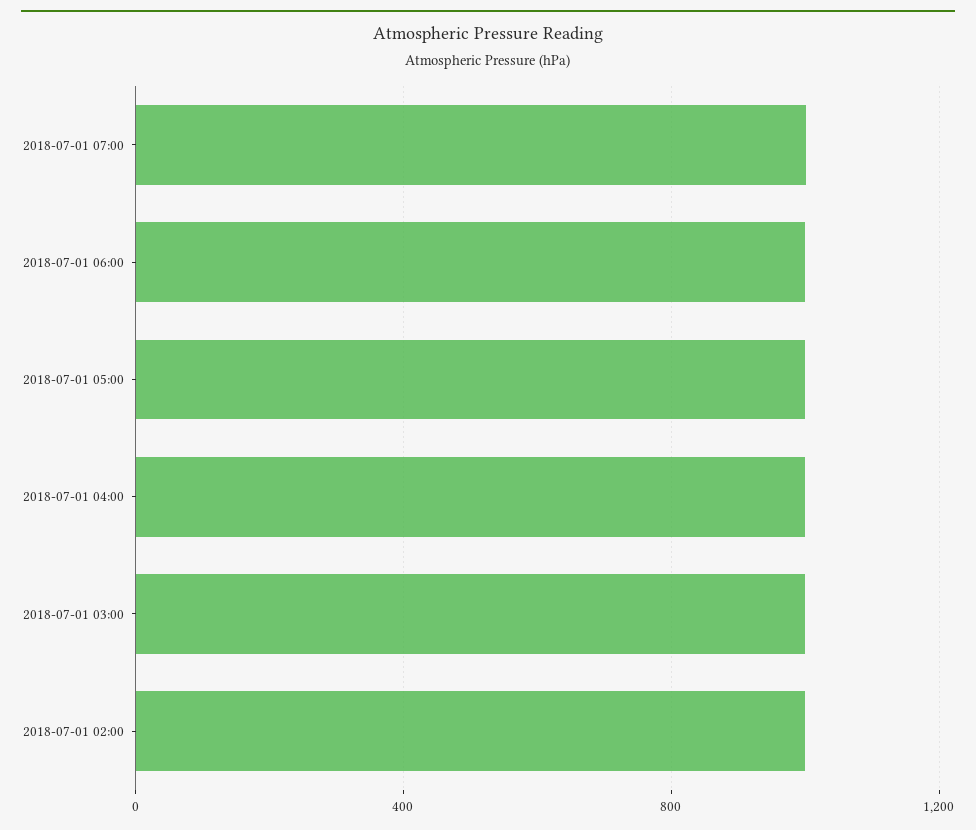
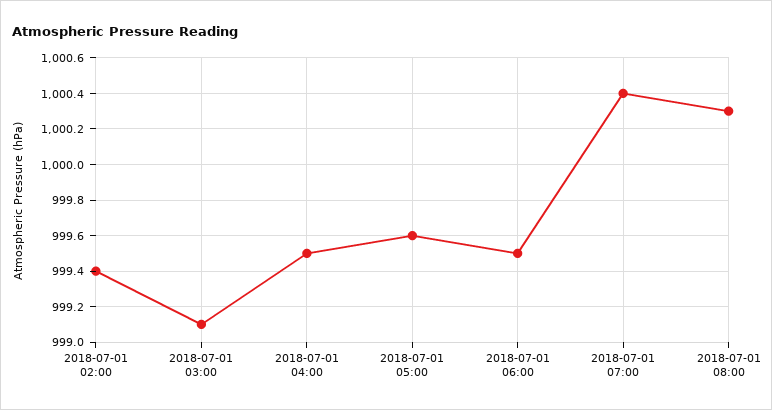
2018-07-01 08:00: none -> 1000.3

